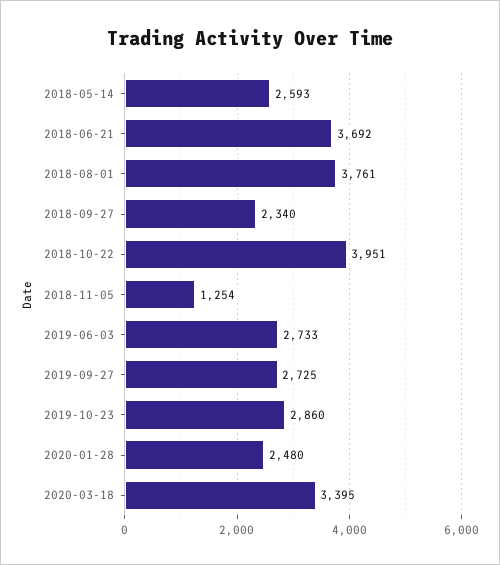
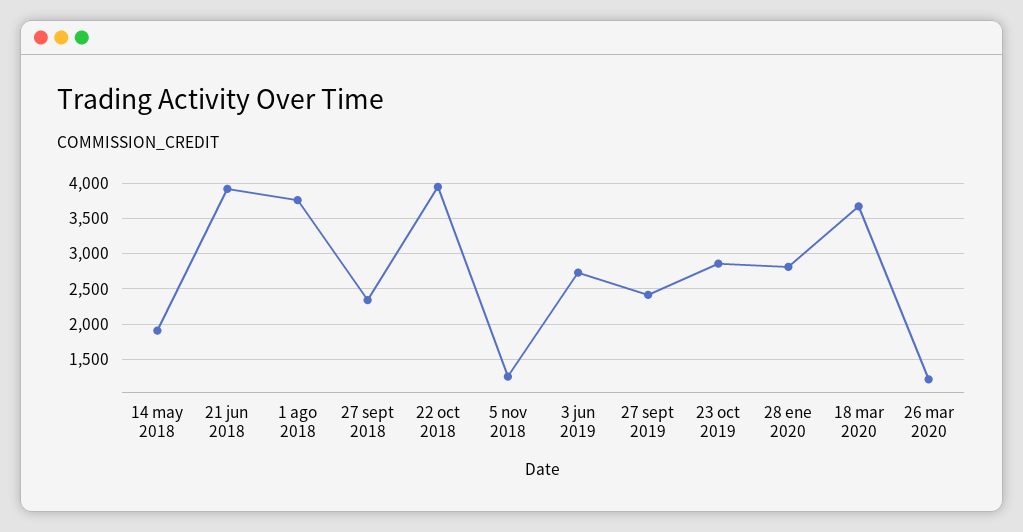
2018-05-14: 2593 -> 1900
2018-06-21: 3692 -> 3900
2019-09-27: 2725 -> 2400
2020-01-28: 2480 -> 2800
2020-03-18: 3395 -> 3700
26 mar 2020: none -> 1200

